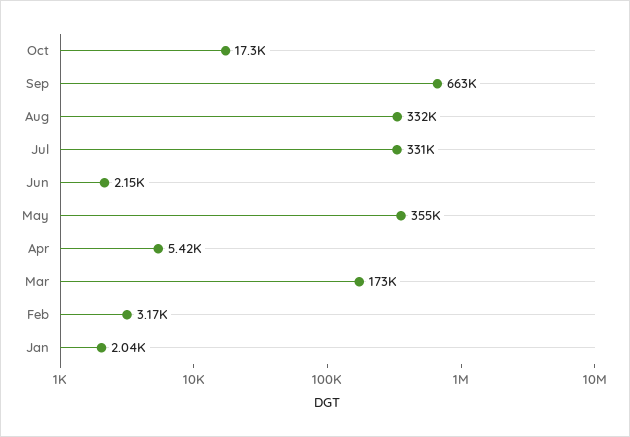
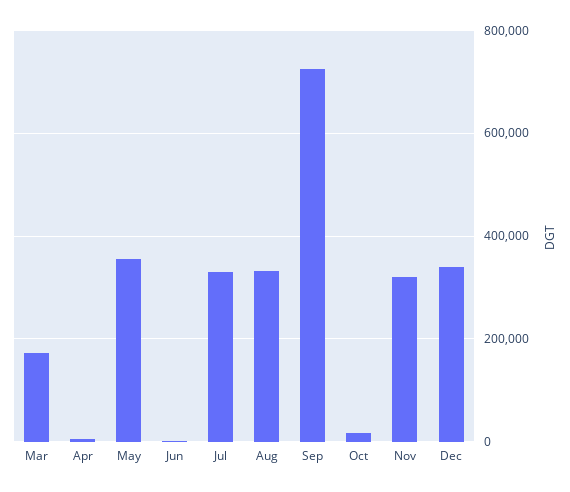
Sep: 663000 -> 720000
Feb: 3170 -> none
Jan: 2040 -> none
Nov: none -> 320000
Dec: none -> 340000

